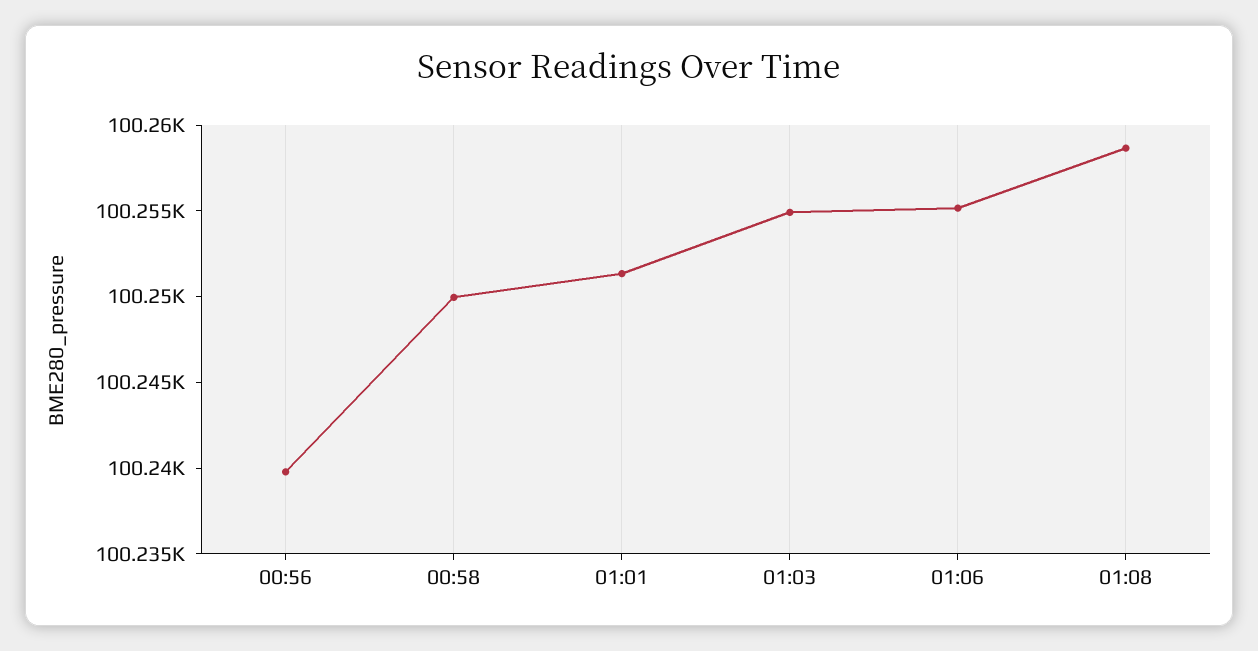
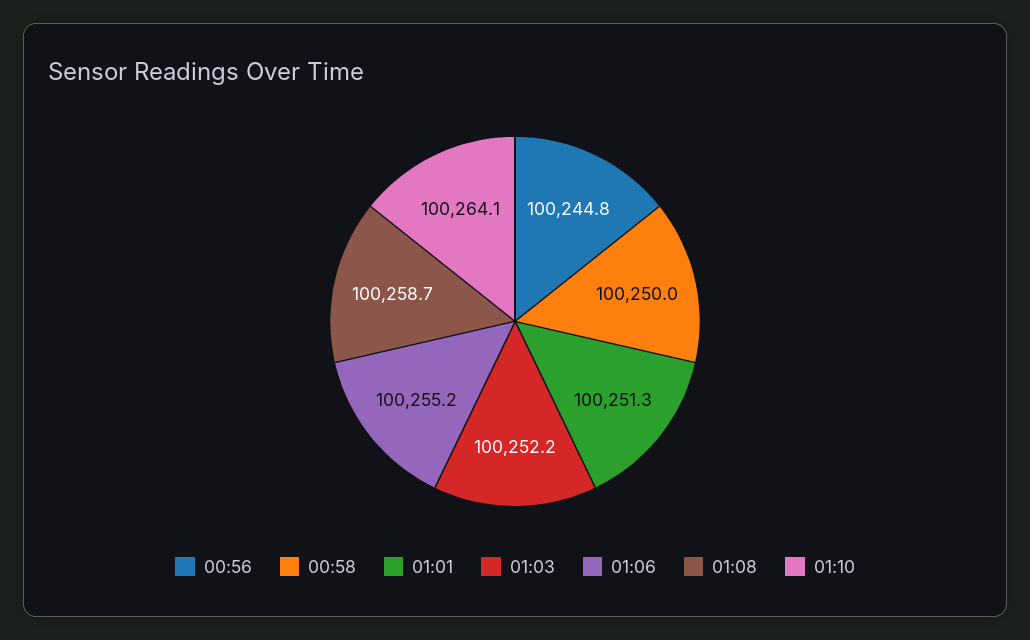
00:56: 100240 -> 100244.8
01:03: 100255 -> 100252.2
01:10: none -> 100264.1

